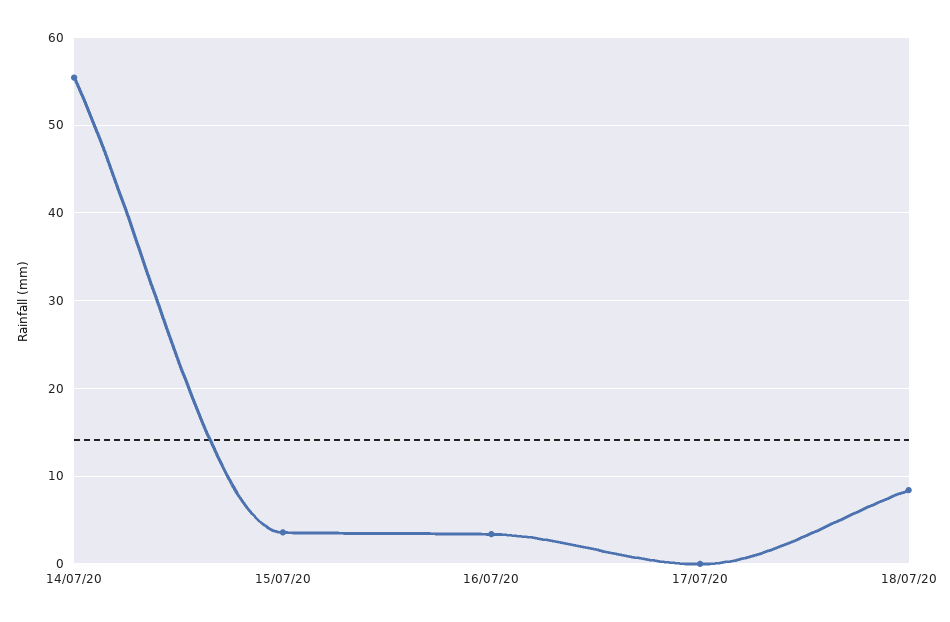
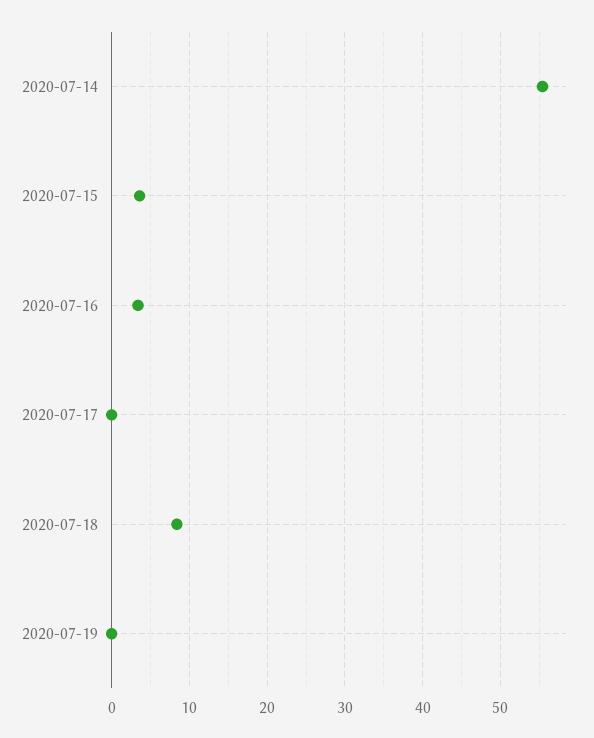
2020-07-19: none -> 0

